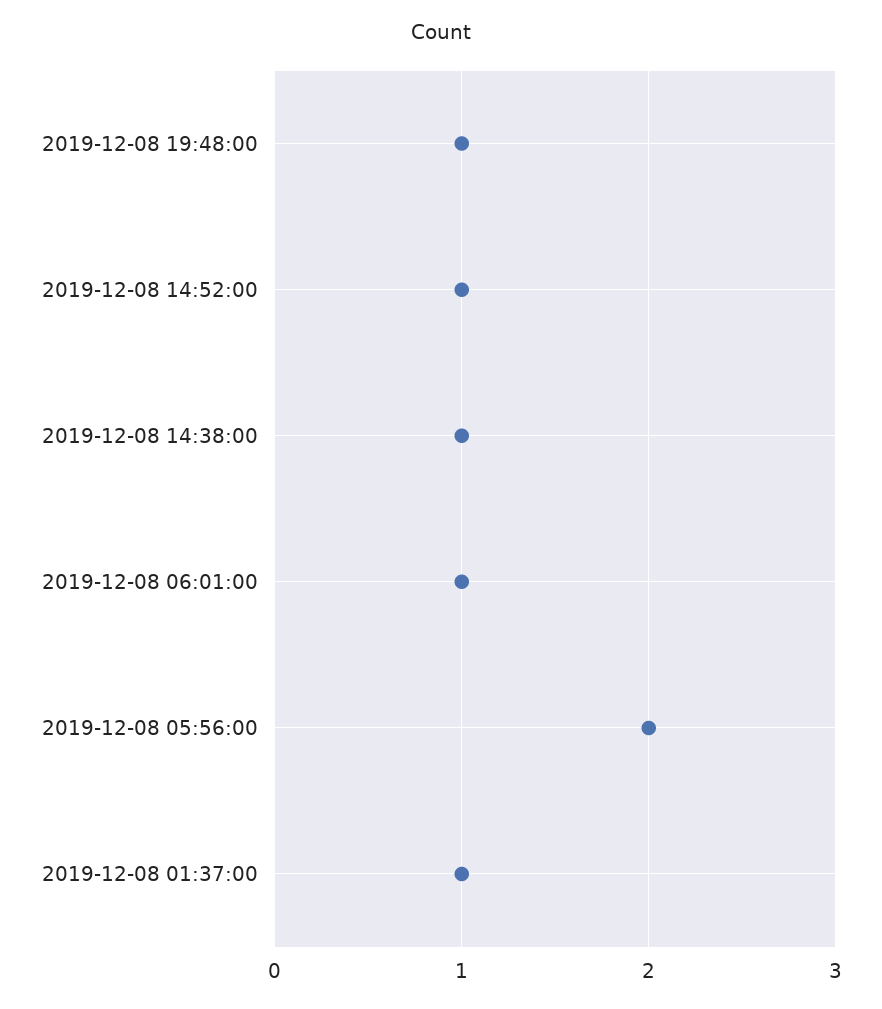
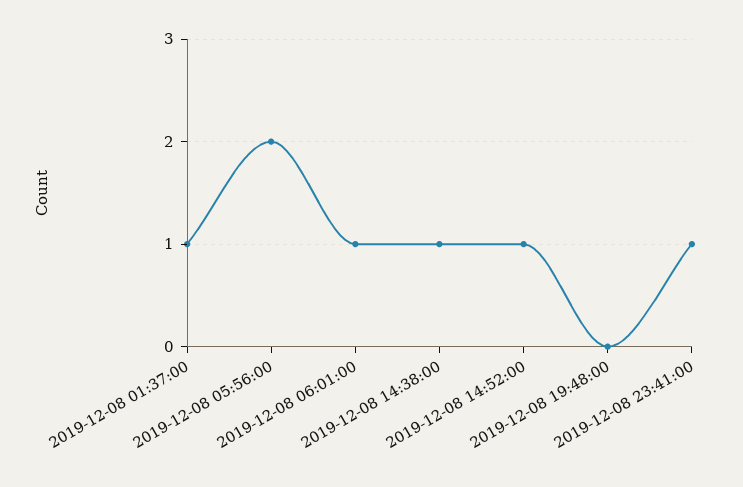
2019-12-08 19:48:00: 1 -> 0
2019-12-08 23:41:00: none -> 1

